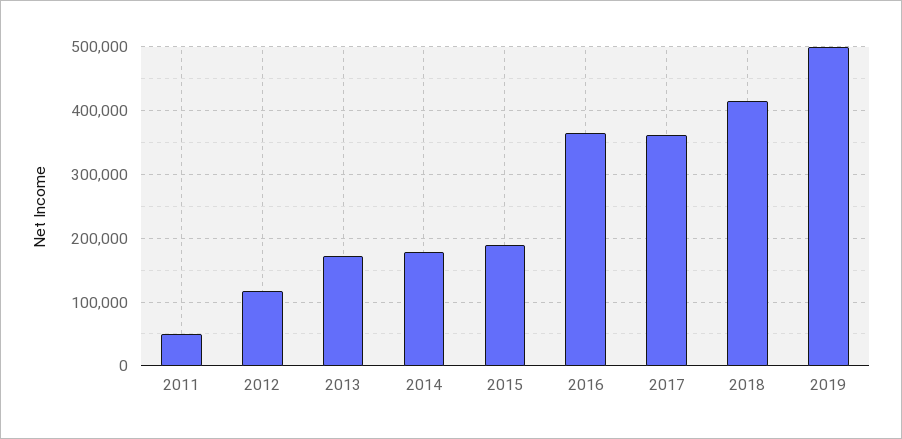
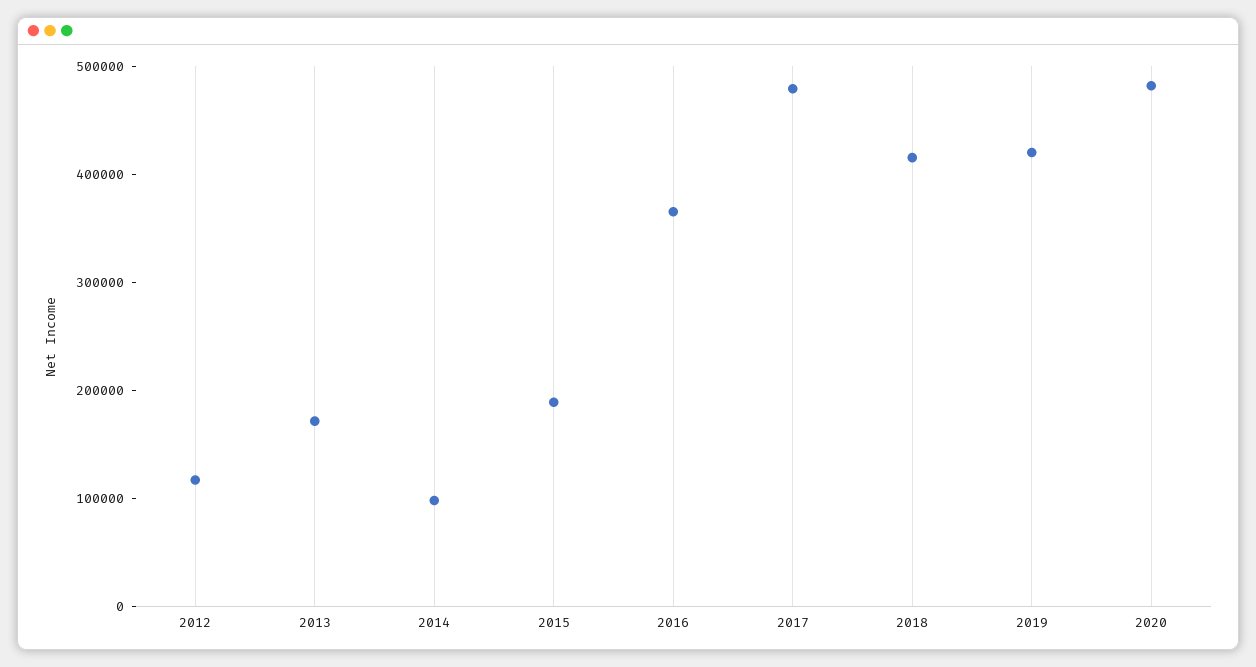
2011: 50000 -> none
2014: 180000 -> 100000
2017: 360000 -> 480000
2019: 500000 -> 420000
2020: none -> 480000

